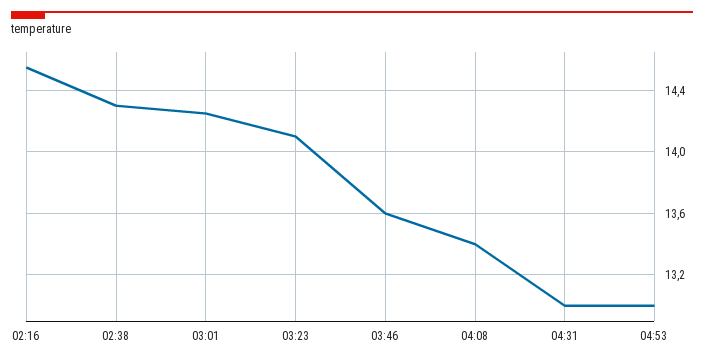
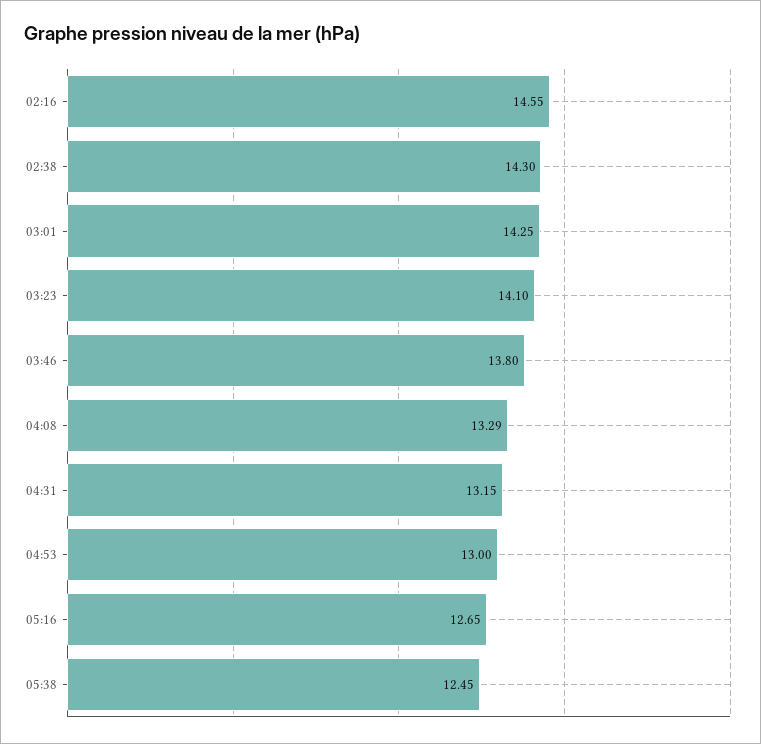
03:46: 13.6 -> 13.8
04:08: 13.4 -> 13.29
04:31: 13 -> 13.15
05:16: none -> 12.65
05:38: none -> 12.45

